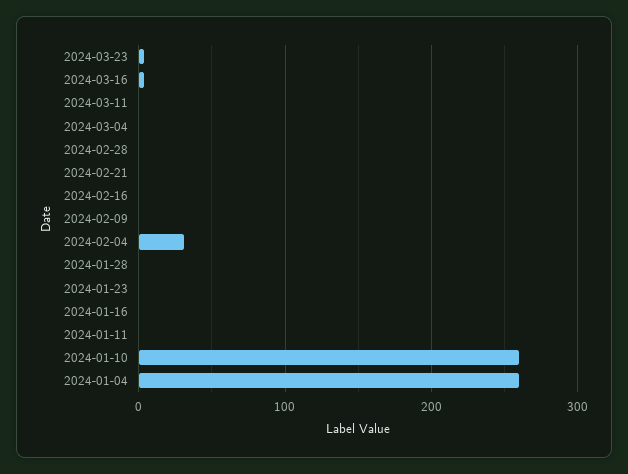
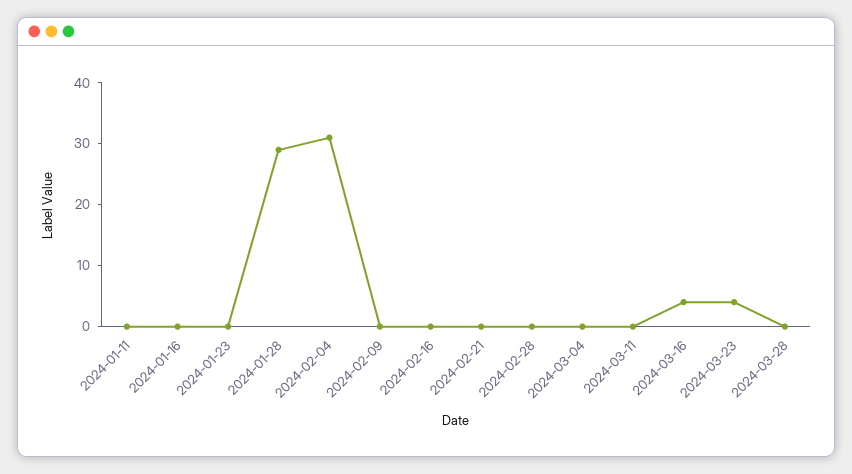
2024-01-28: 0 -> 30
2024-01-10: 260 -> none
2024-01-04: 260 -> none
2024-03-28: none -> 0

